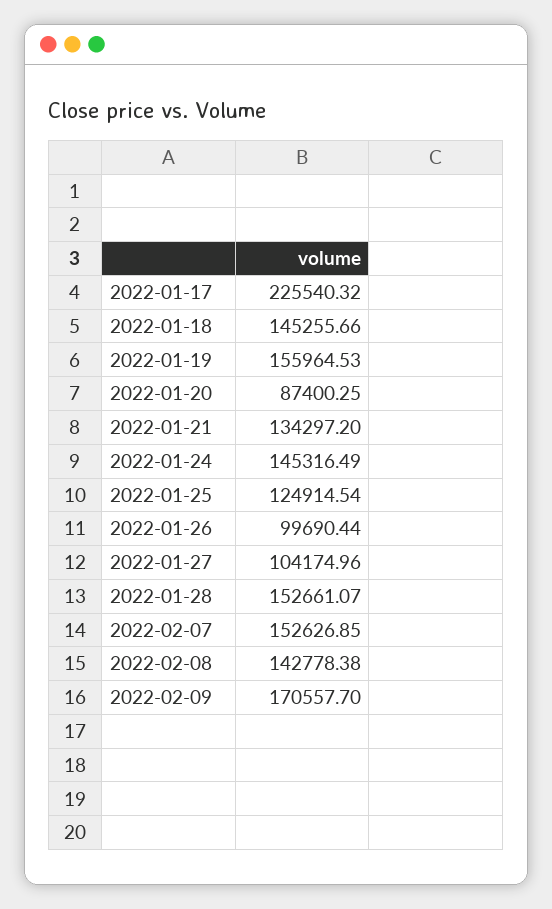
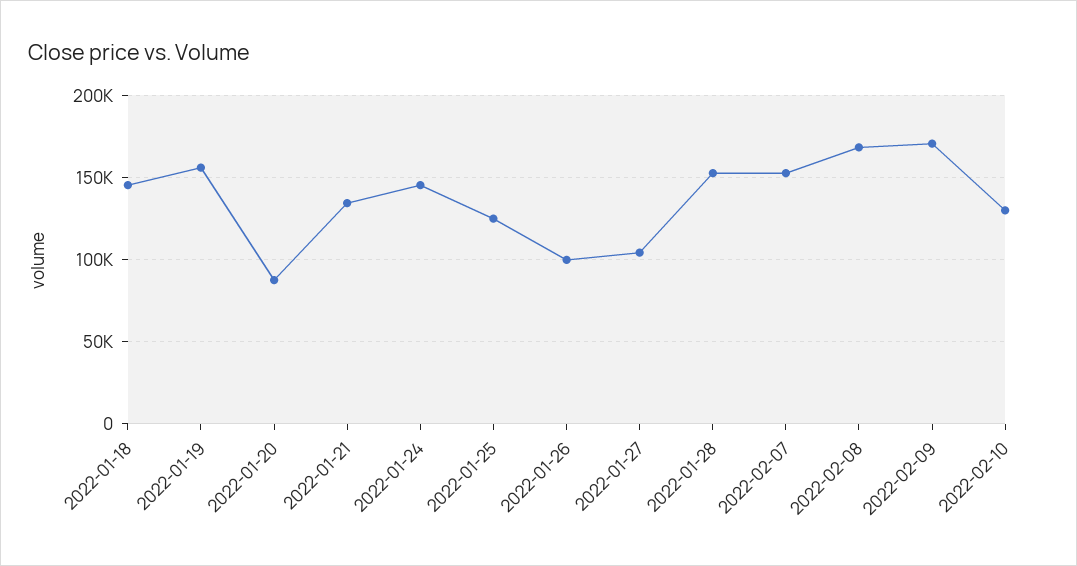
2022-01-17: 225540.32 -> none
2022-02-08: 142778.38 -> 170000
2022-02-10: none -> 130000

